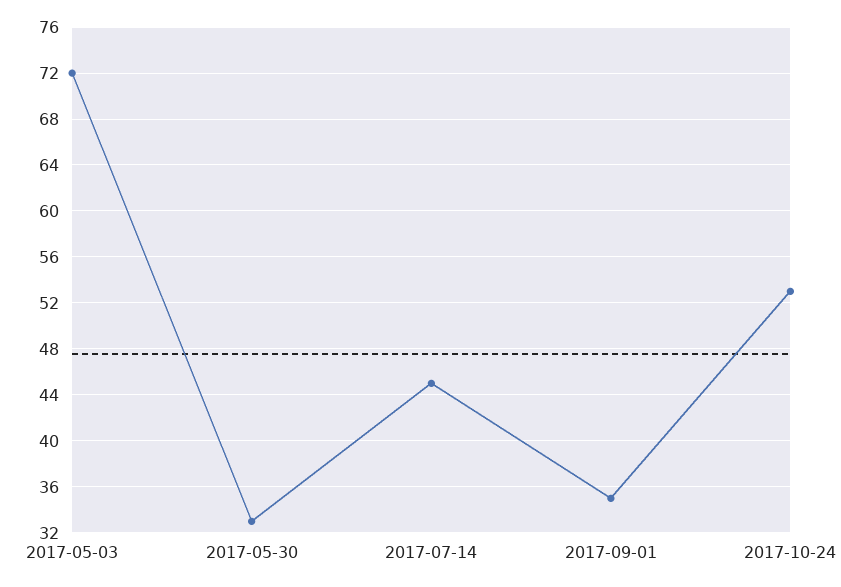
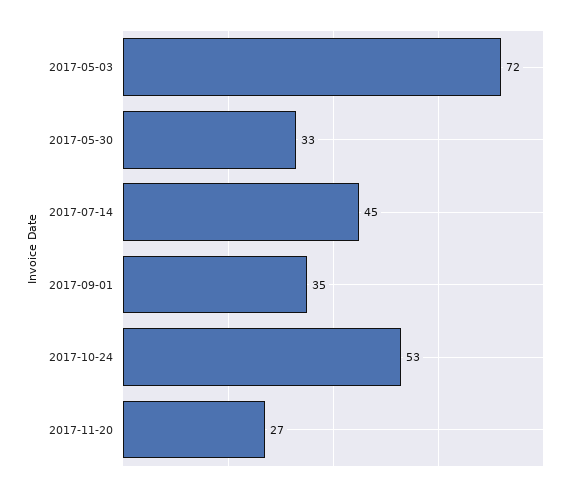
2017-11-20: none -> 27

